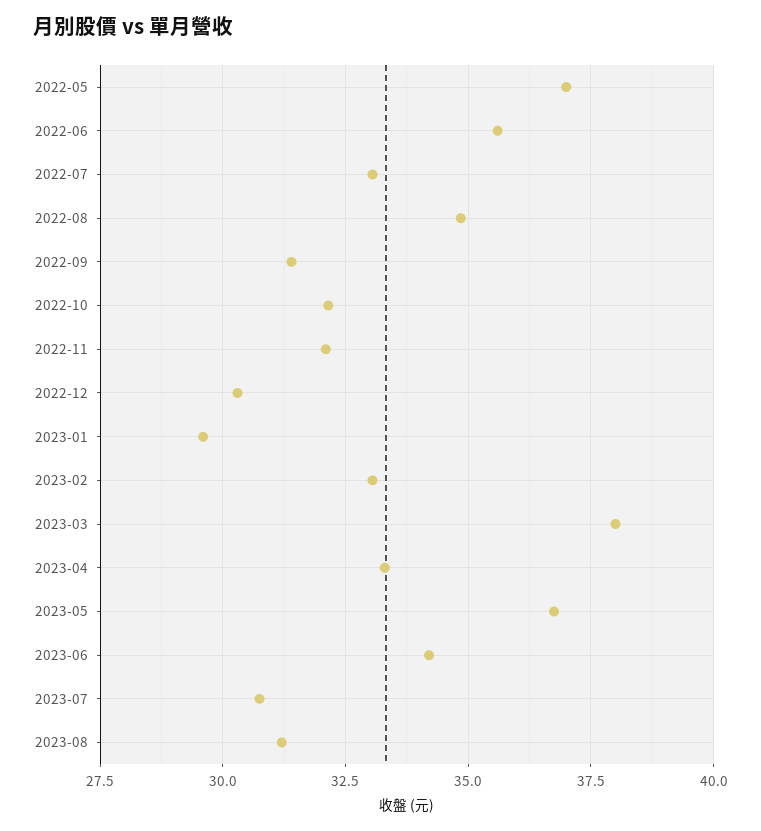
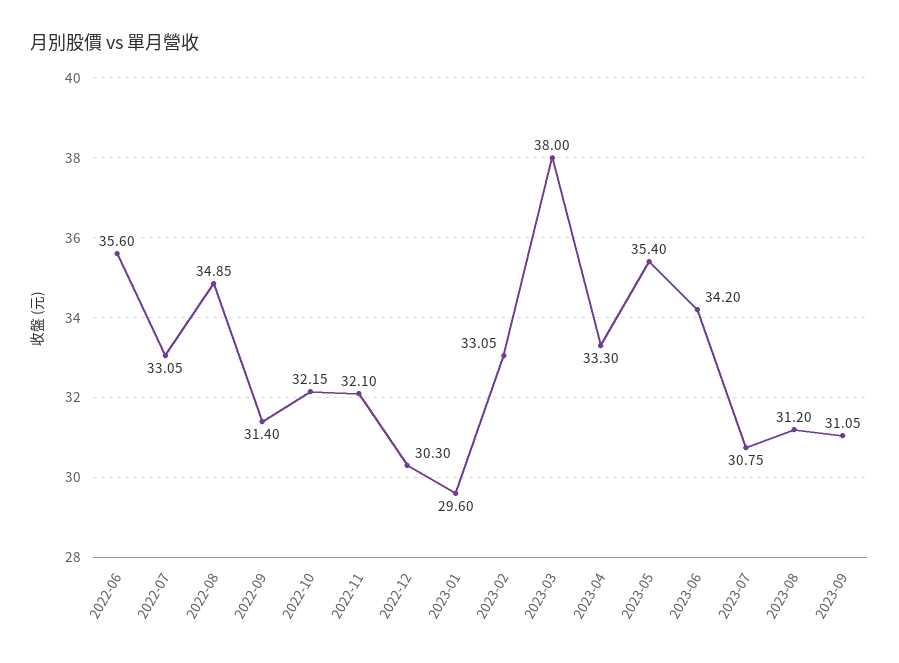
2022-05: 37 -> none
2023-05: 36.75 -> 35.4
2023-09: none -> 31.05

